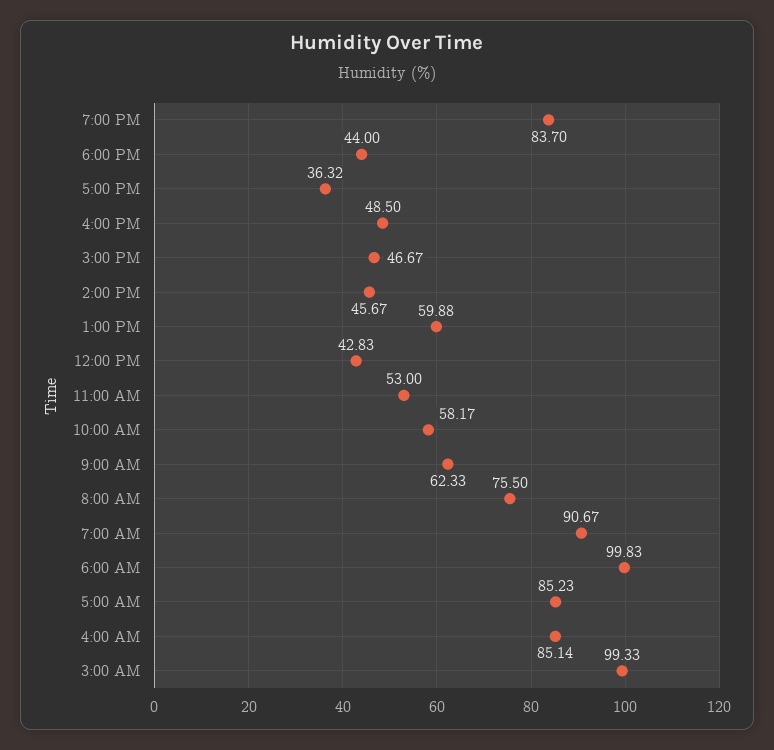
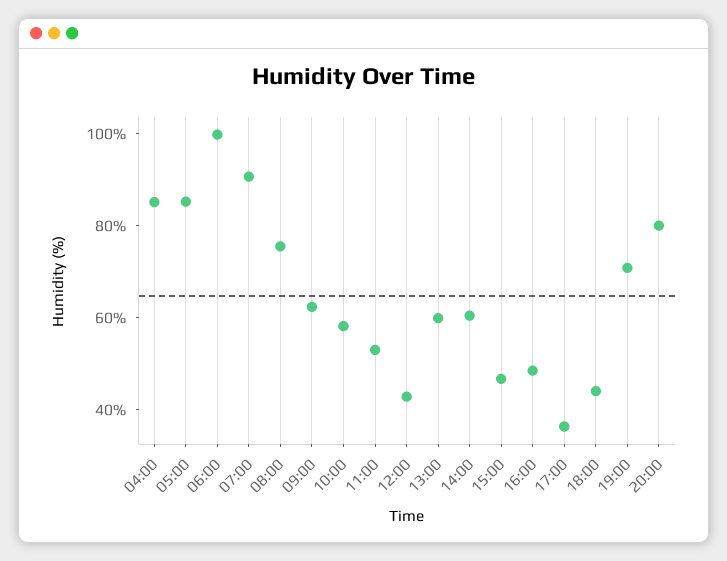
7:00 PM: 83.7 -> 70
2:00 PM: 45.67 -> 60
3:00 AM: 99.33 -> none
20:00: none -> 80

